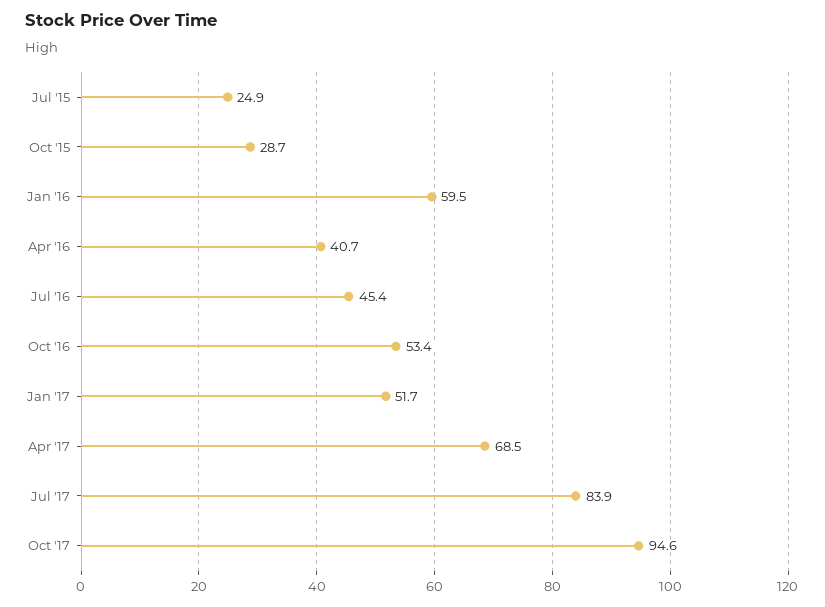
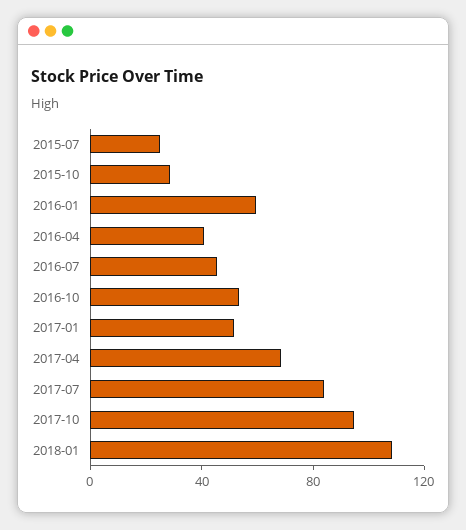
2018-01: none -> 110

